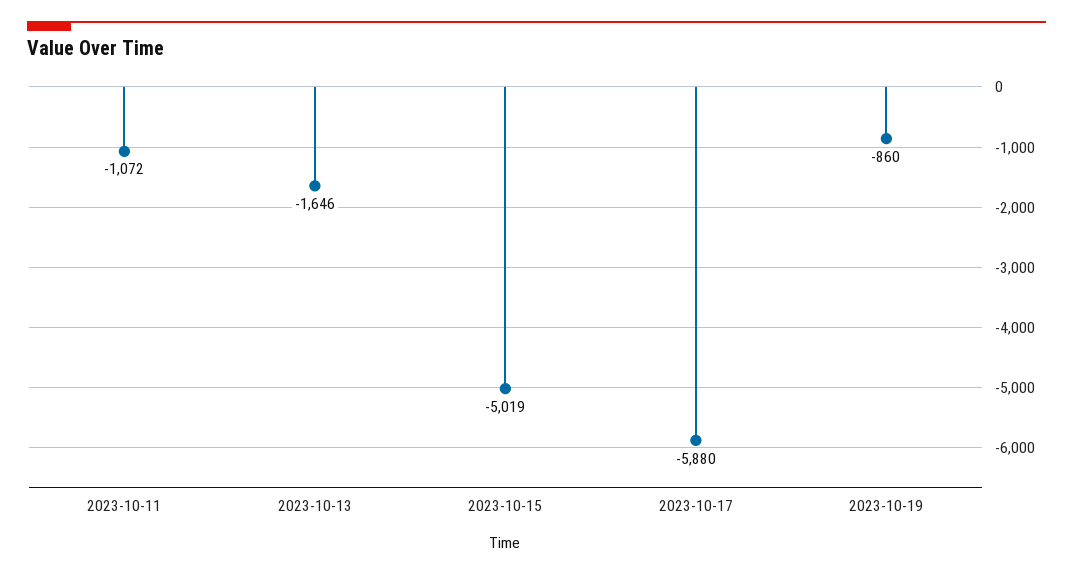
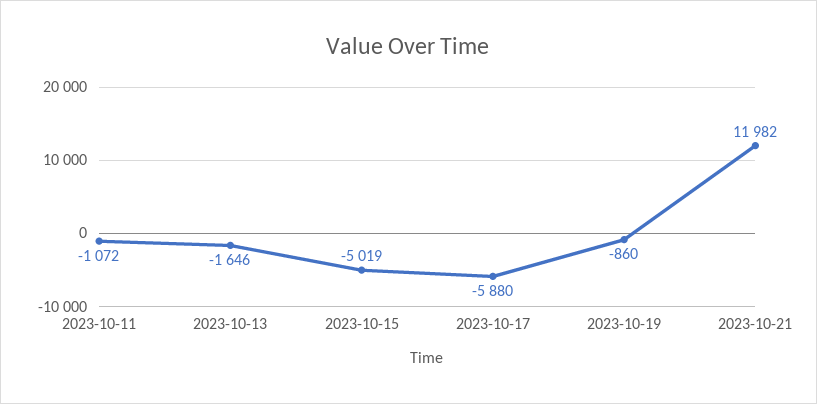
2023-10-21: none -> 11982

